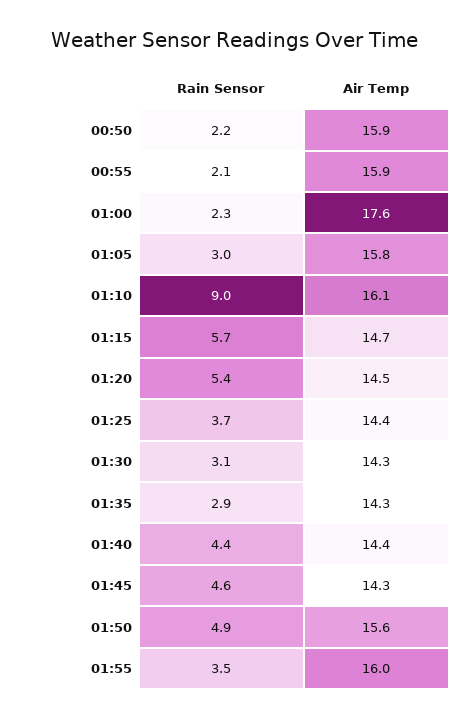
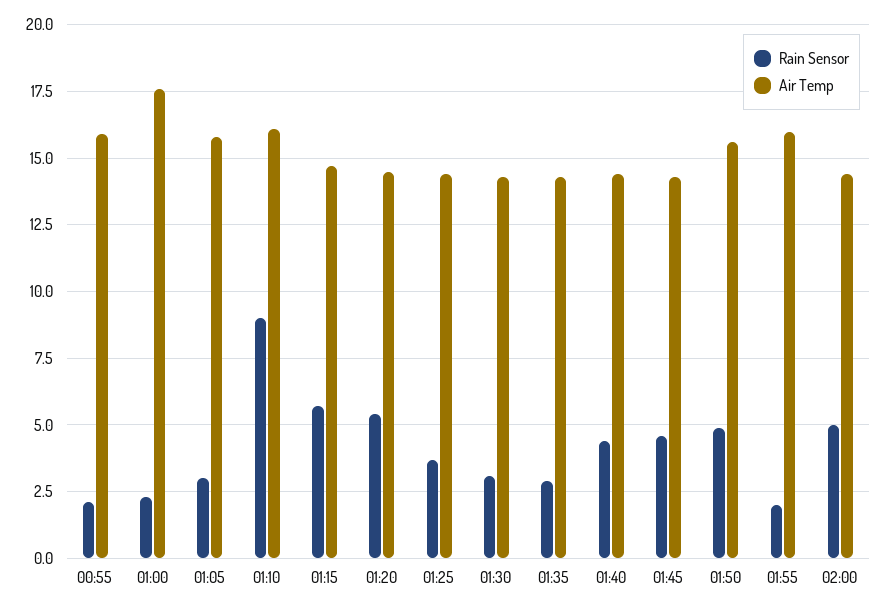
Rain Sensor, 00:50: 2.2 -> none
Air Temp, 00:50: 15.9 -> none
Rain Sensor, 01:55: 3.5 -> 2
Rain Sensor, 02:00: none -> 5
Air Temp, 02:00: none -> 14.5

